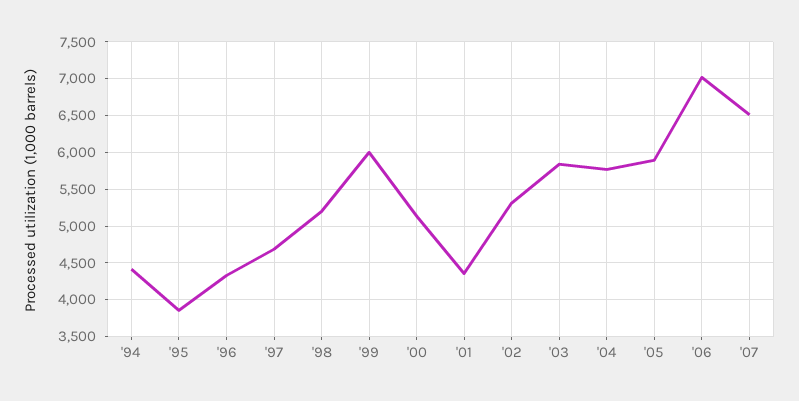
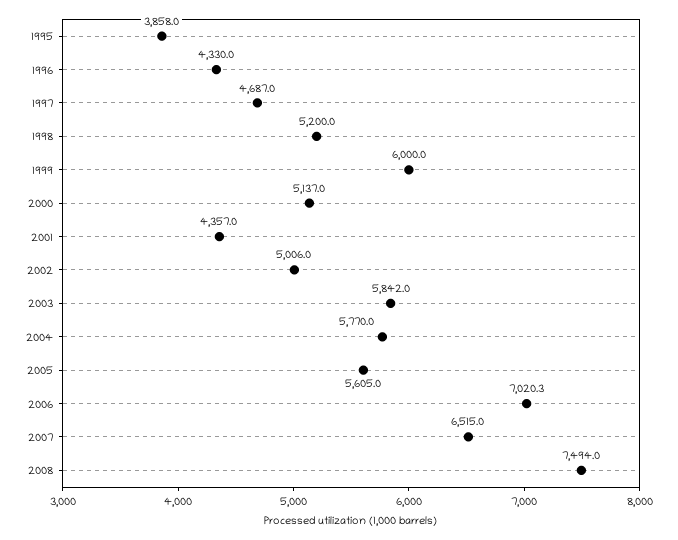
'94: 4400 -> none
'02: 5300 -> 5006
'05: 5900 -> 5605
2008: none -> 7494

